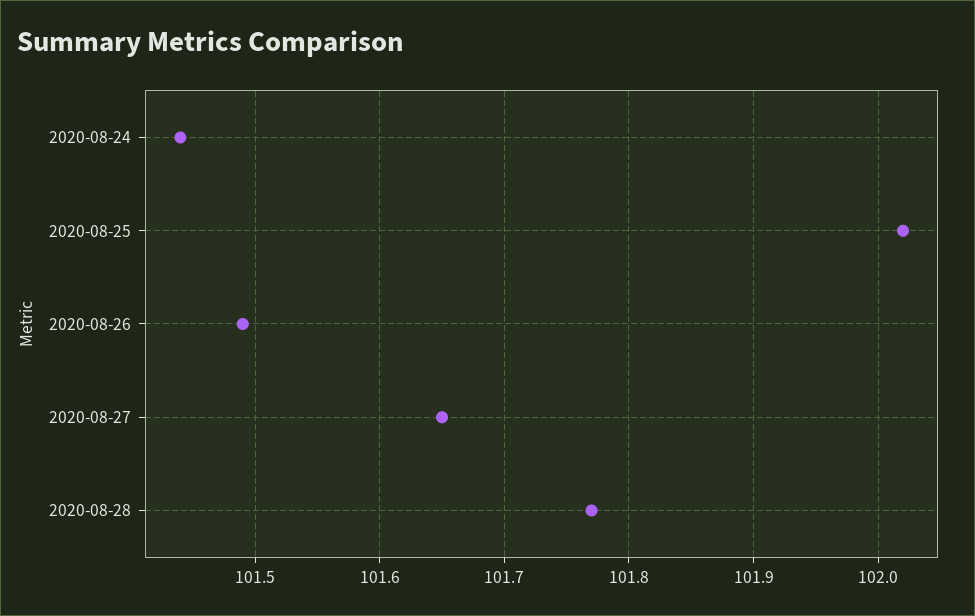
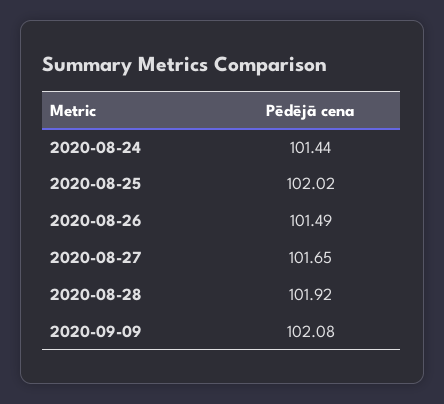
2020-08-28: 101.77 -> 101.92
2020-09-09: none -> 102.08

